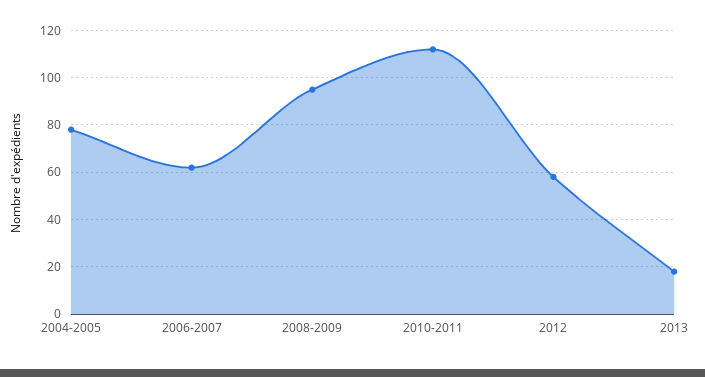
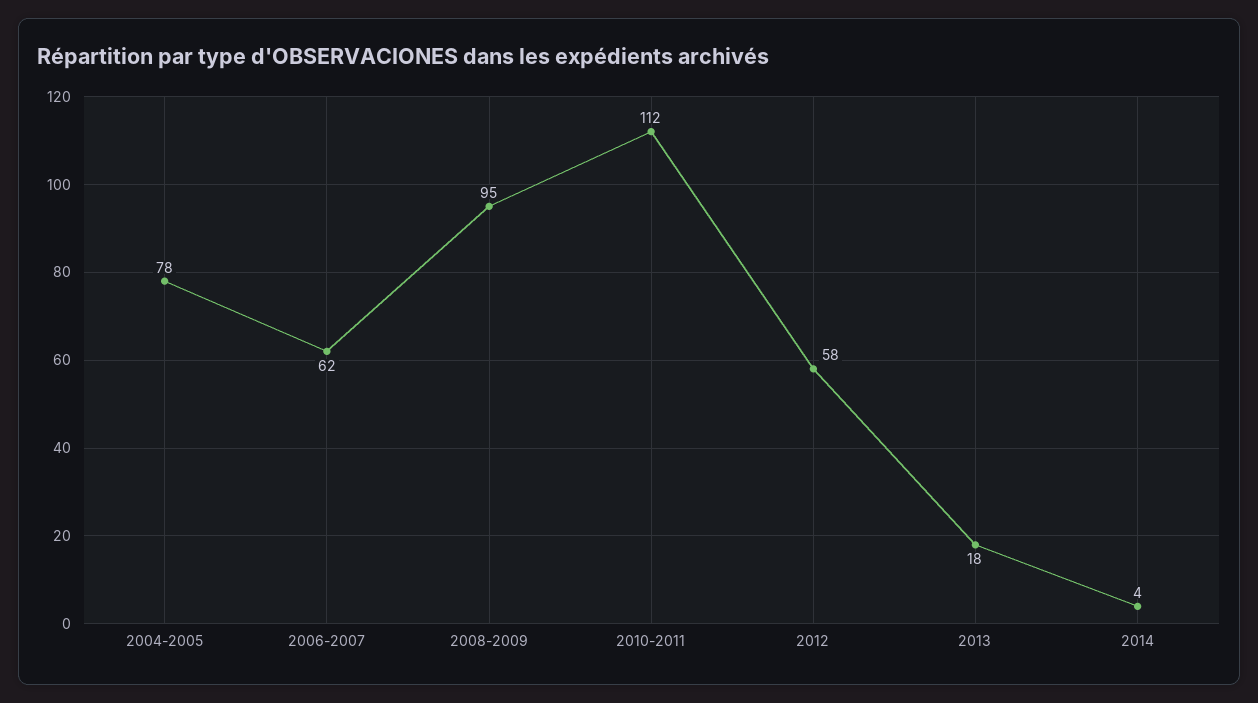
2014: none -> 4

